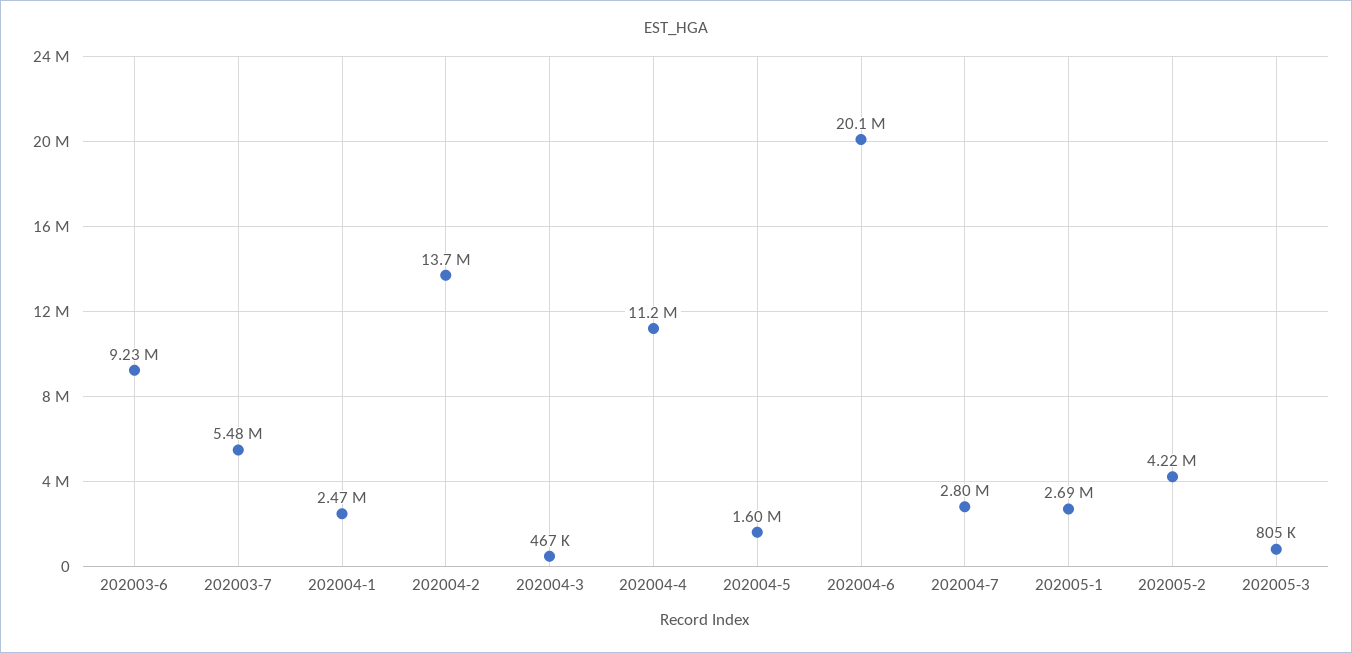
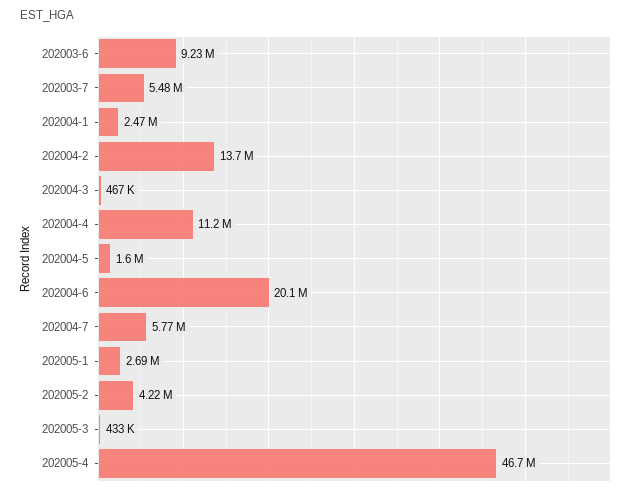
202004-7: 2800000 -> 5770000
202005-3: 805000 -> 433000
202005-4: none -> 46700000

